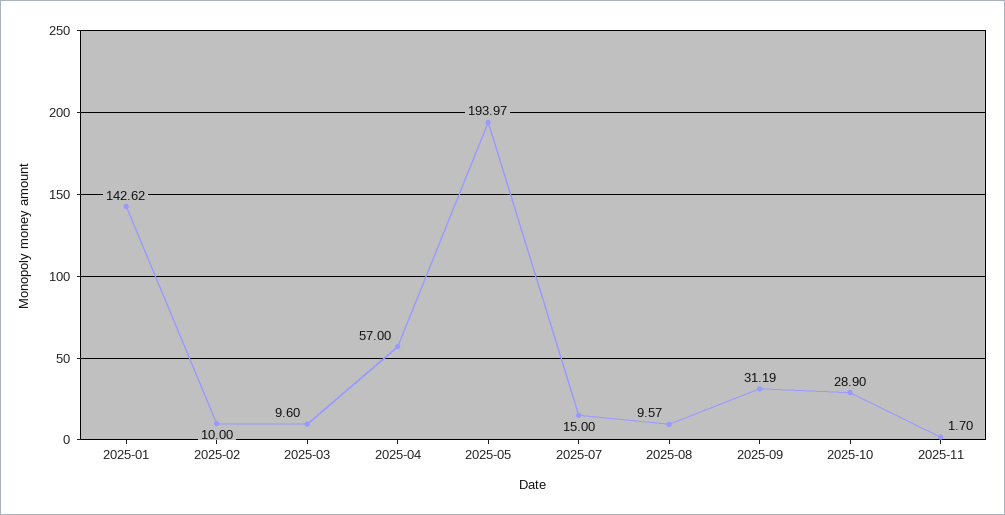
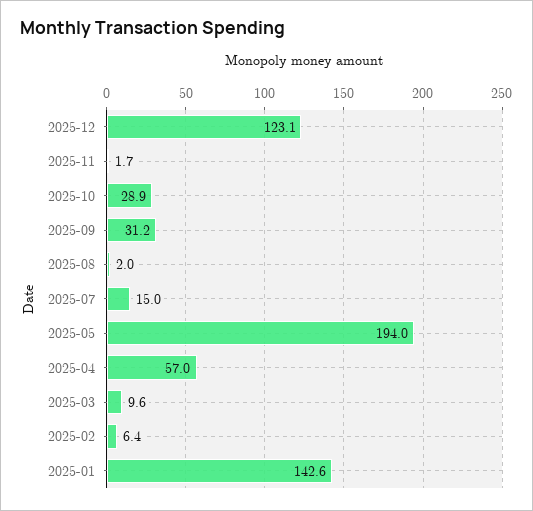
2025-02: 10 -> 6.4
2025-08: 9.57 -> 2
2025-12: none -> 123.1

